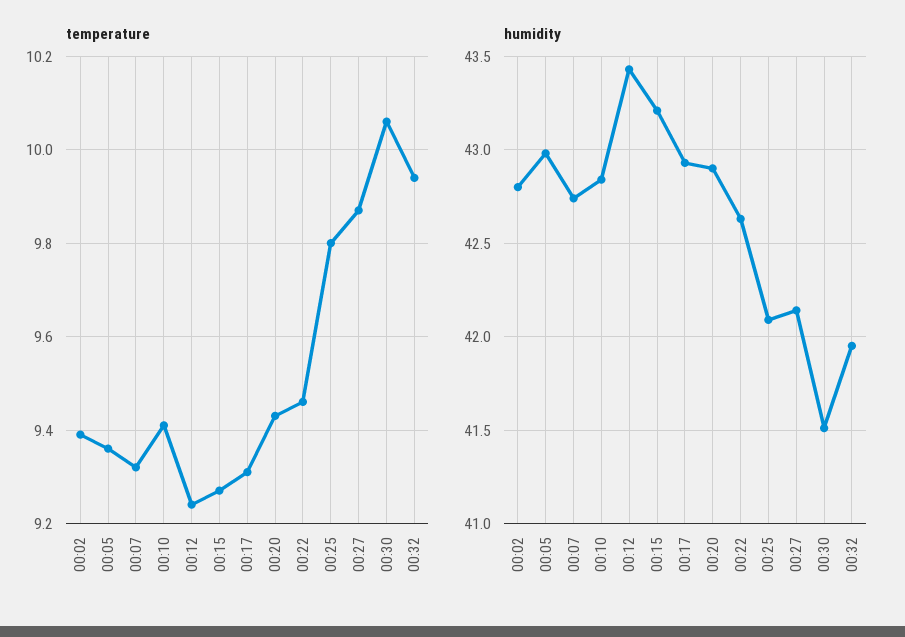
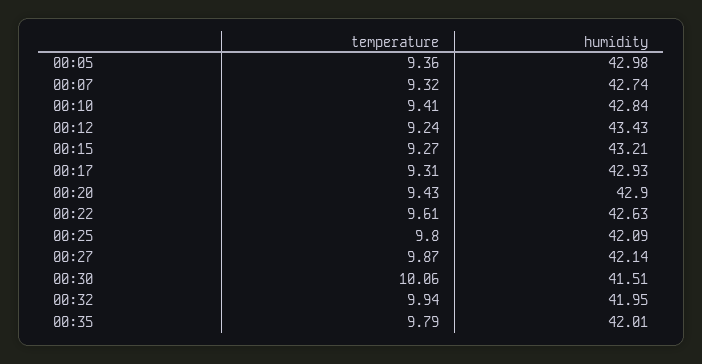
temperature, 00:02: 9.4 -> none
temperature, 00:22: 9.45 -> 9.61
humidity, 00:02: 42.8 -> none
temperature, 00:35: none -> 9.79
humidity, 00:35: none -> 42.01

